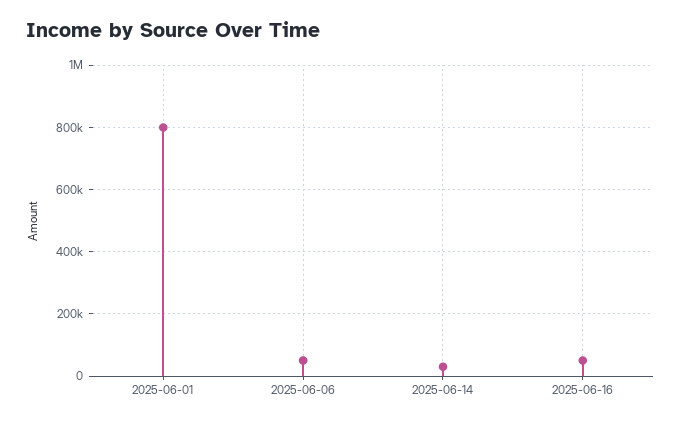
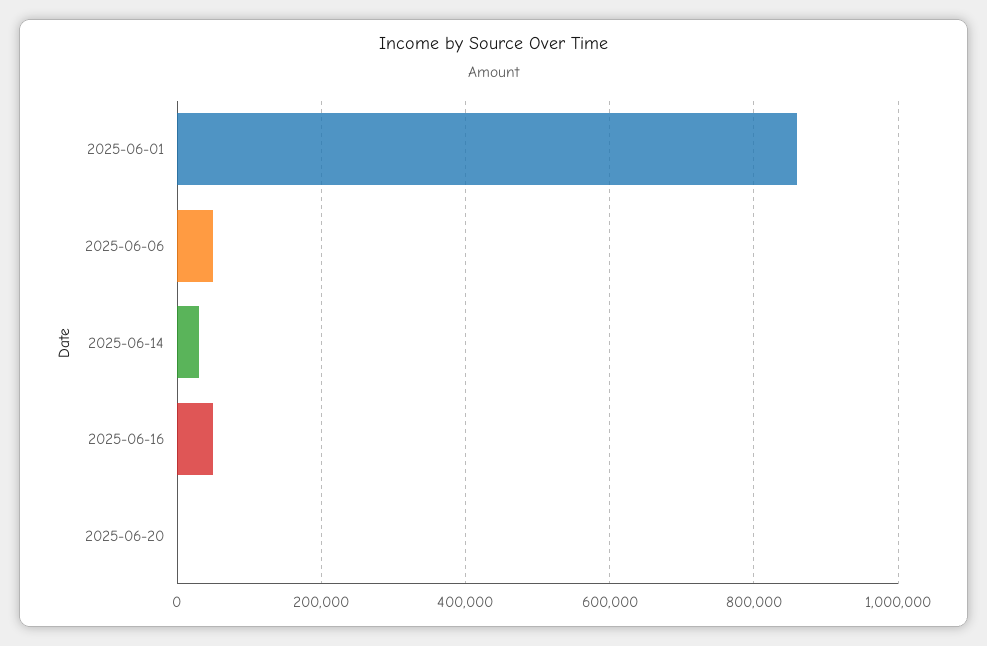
2025-06-01: 800000 -> 860000
2025-06-20: none -> 0

